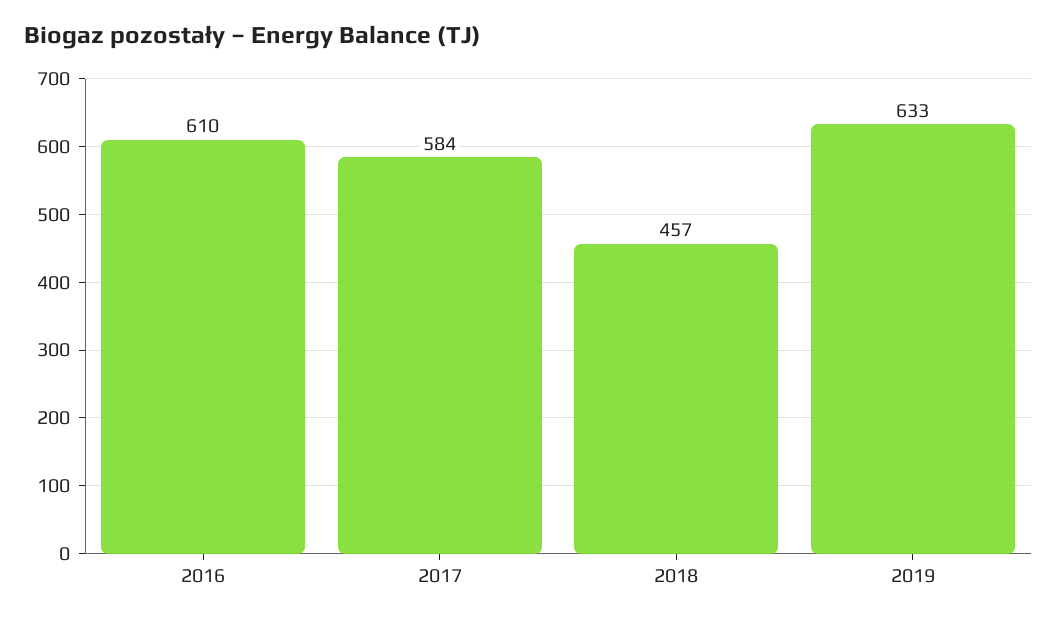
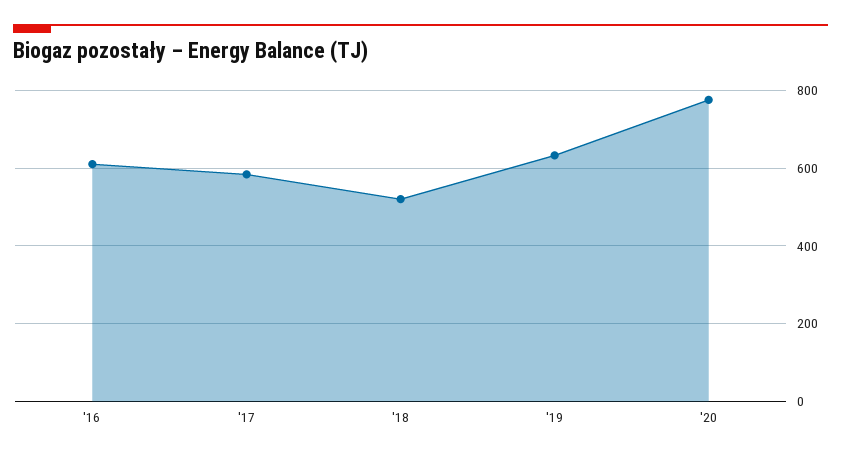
2018: 457 -> 520
'20: none -> 780

